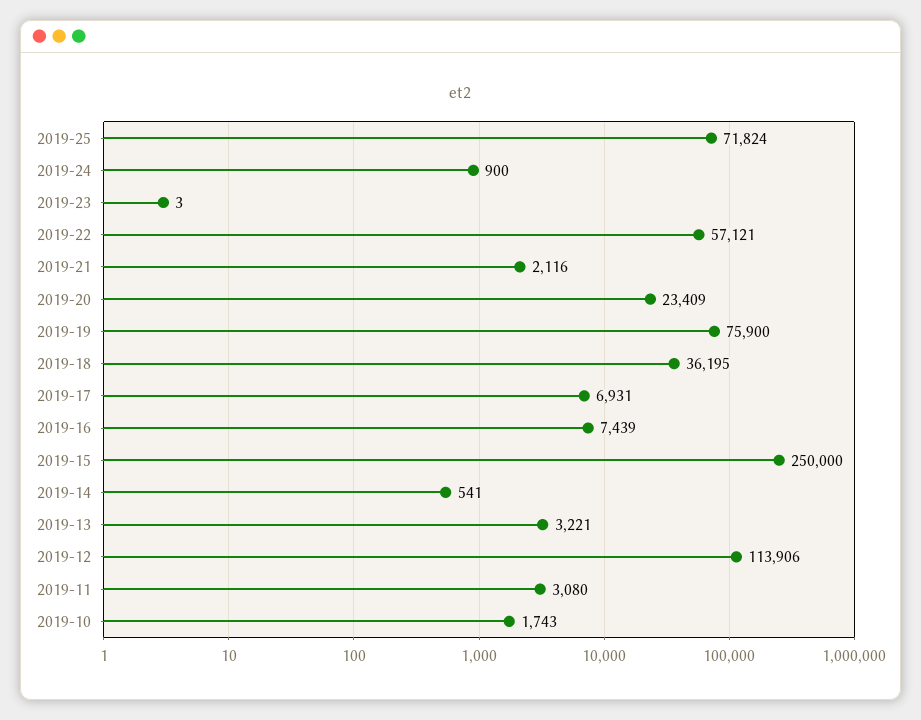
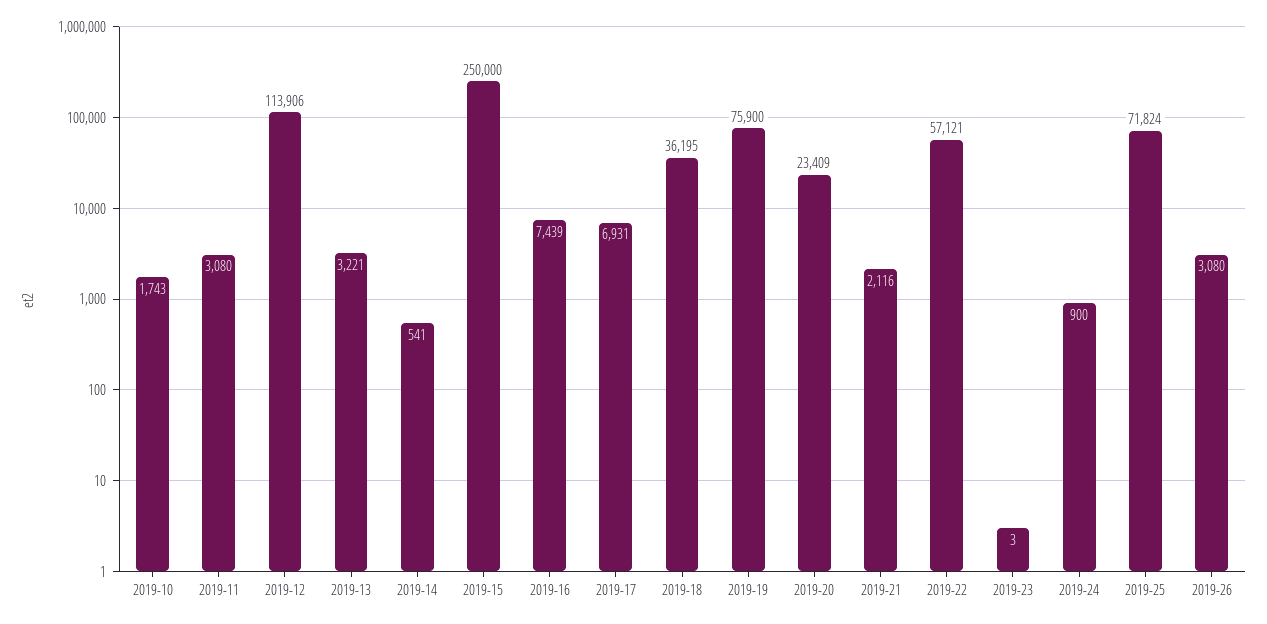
2019-26: none -> 3080

